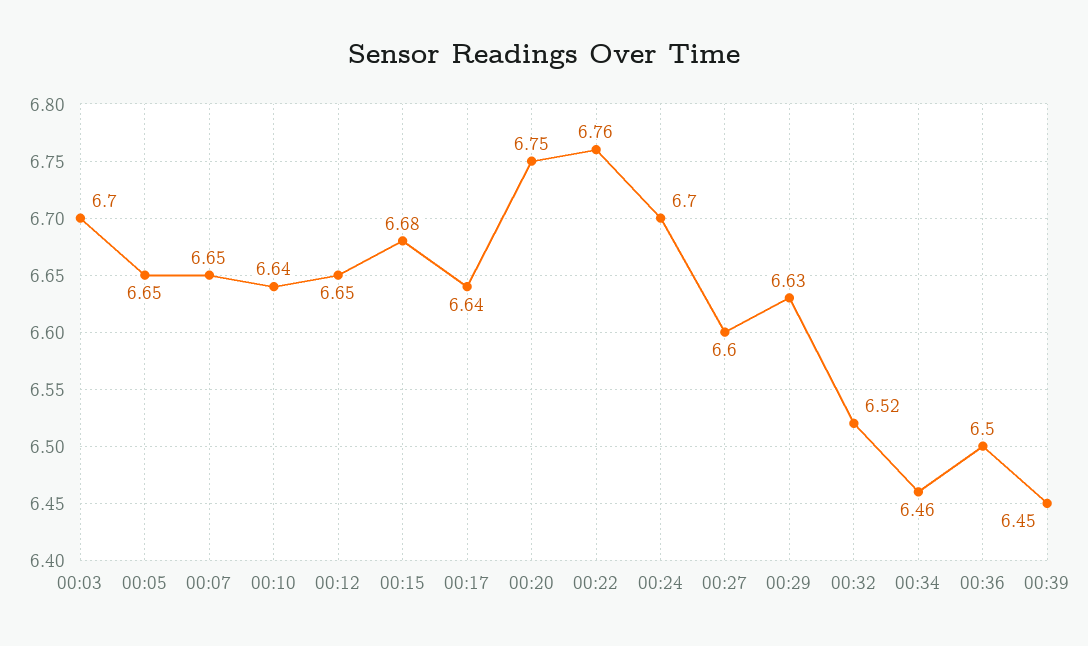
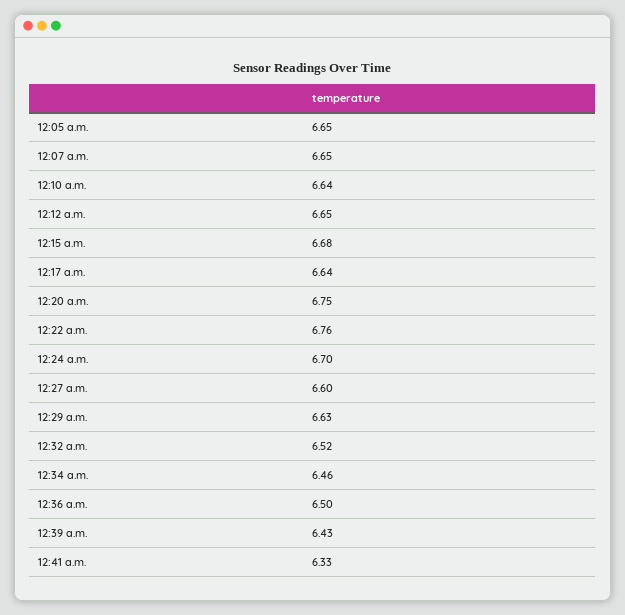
00:03: 6.7 -> none
00:39: 6.45 -> 6.43
12:41 a.m.: none -> 6.33

